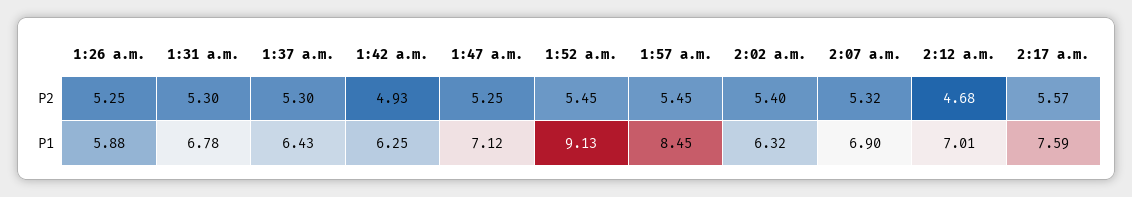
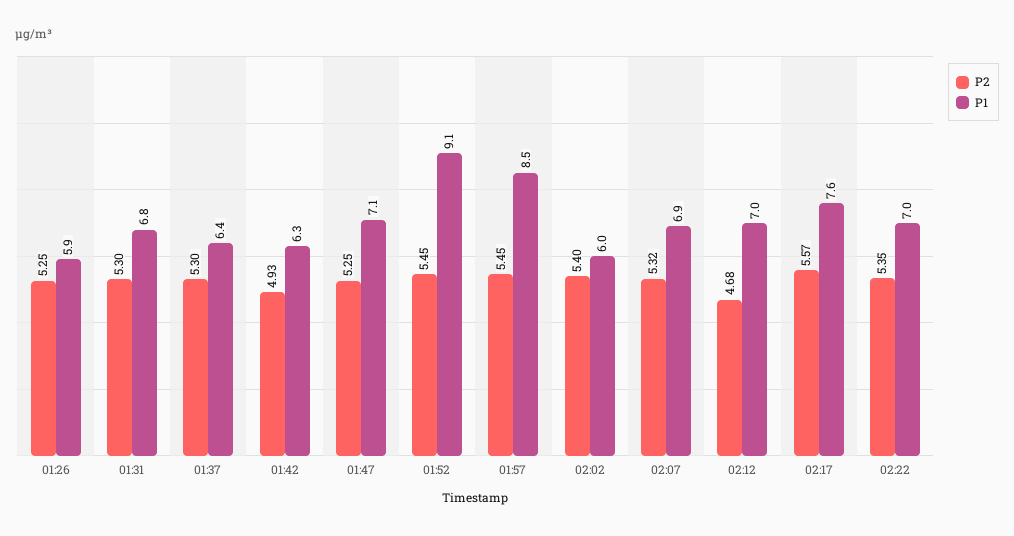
P1, 2:02 a.m.: 6.32 -> 6
P2, 02:22: none -> 5.35
P1, 02:22: none -> 7

